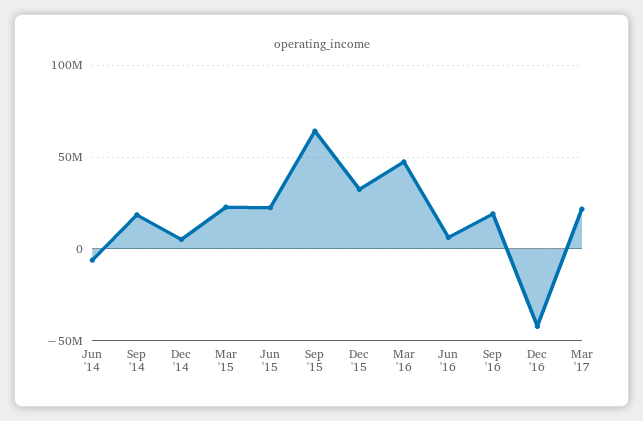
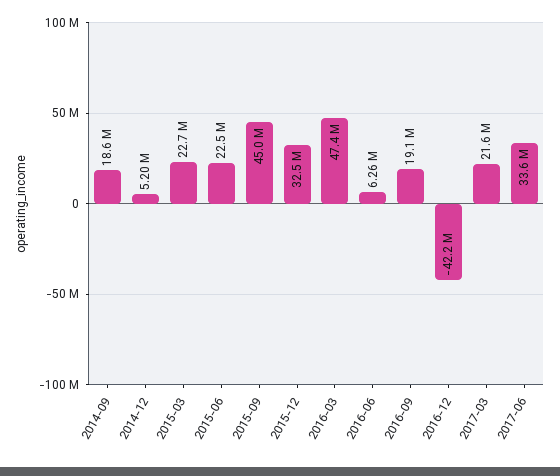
Jun '14: -5000000 -> none
Sep '15: 65000000 -> 45000000
2017-06: none -> 33600000

